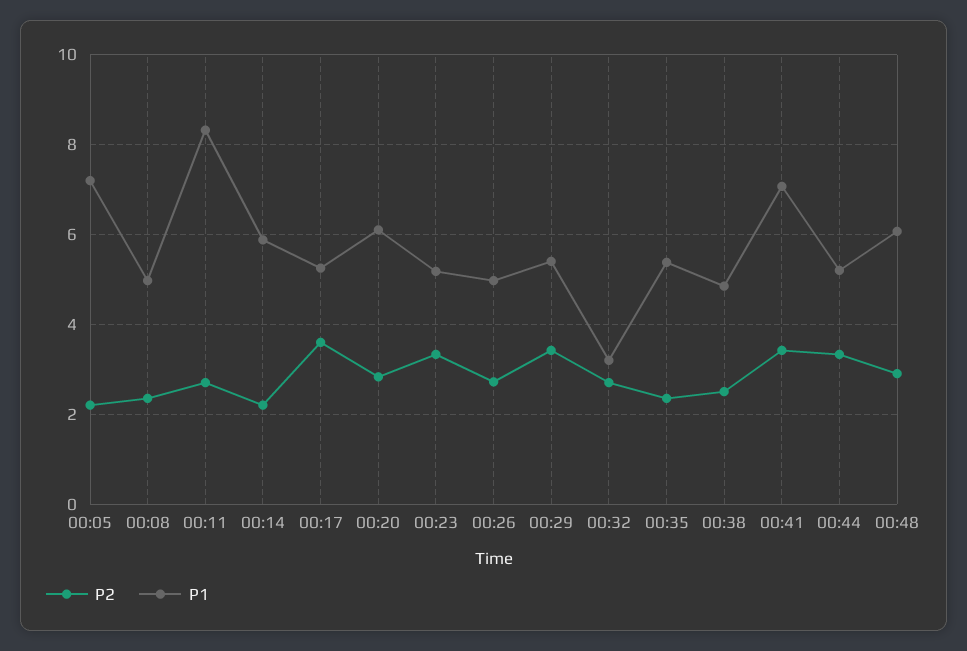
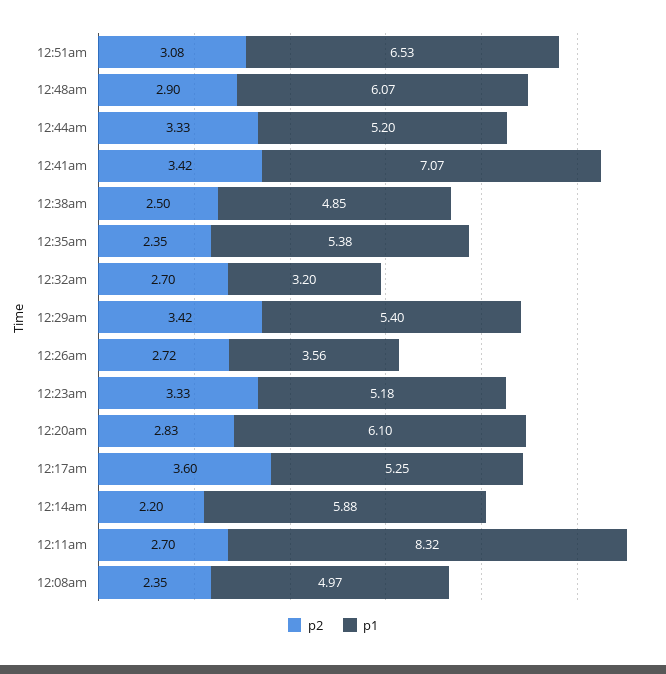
P2, 00:05: 2.2 -> none
P1, 00:05: 7.2 -> none
P1, 00:26: 5 -> 3.56
P2, 12:51am: none -> 3.08
P1, 12:51am: none -> 6.53

